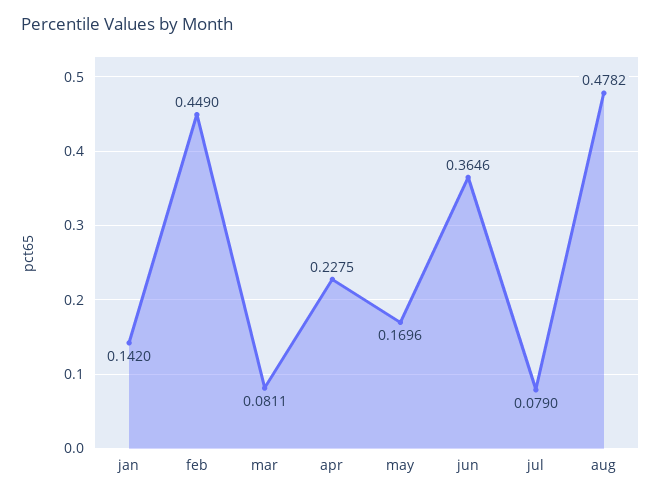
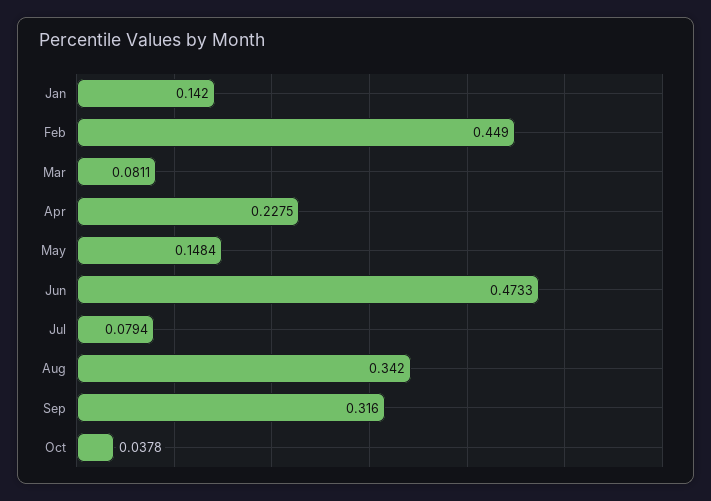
may: 0.1696 -> 0.1484
jun: 0.3646 -> 0.4733
jul: 0.079 -> 0.0794
aug: 0.4782 -> 0.342
Sep: none -> 0.316
Oct: none -> 0.0378

